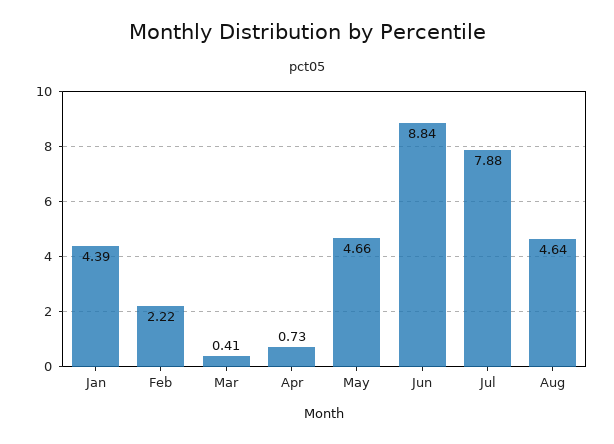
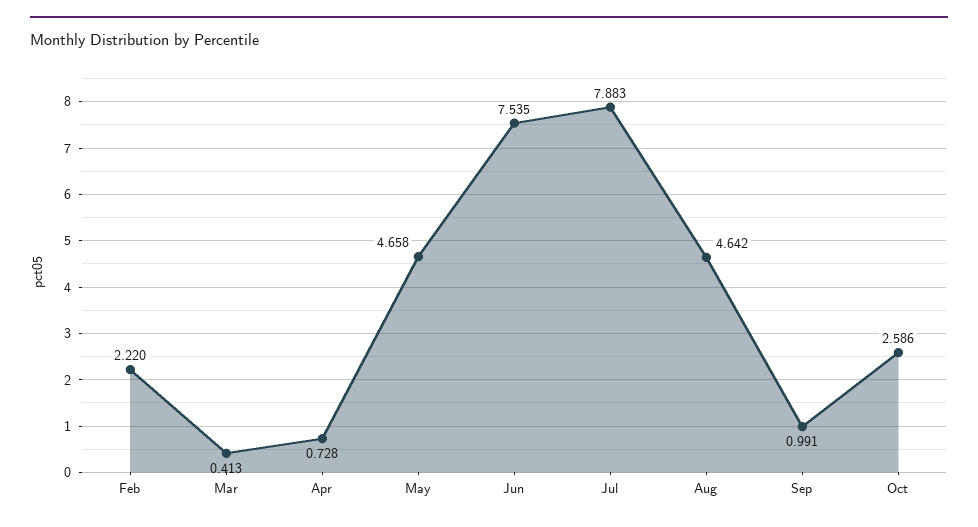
Jan: 4.39 -> none
Jun: 8.84 -> 7.535
Sep: none -> 0.991
Oct: none -> 2.586

